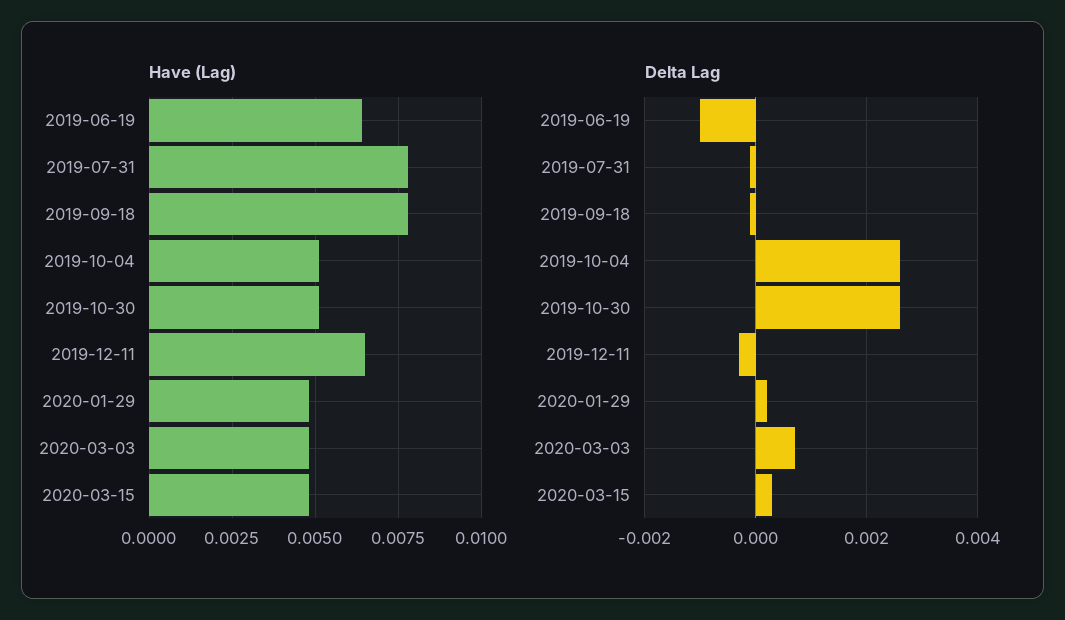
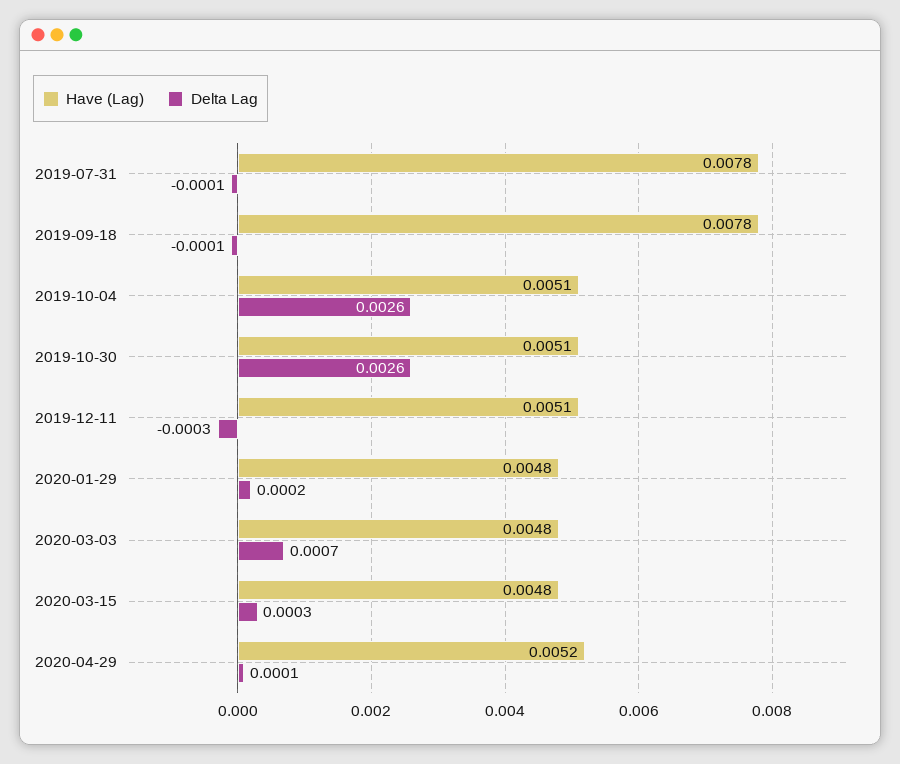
Have (Lag), 2019-06-19: 0.0065 -> none
Have (Lag), 2019-12-11: 0.0065 -> 0.0051
Delta Lag, 2019-06-19: -0.001 -> none
Have (Lag), 2020-04-29: none -> 0.0052
Delta Lag, 2020-04-29: none -> 0.0001

